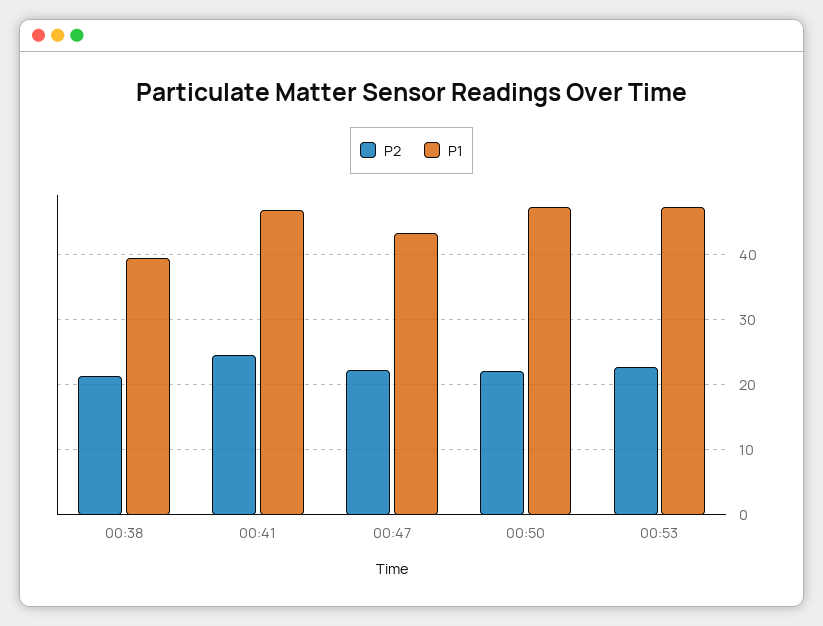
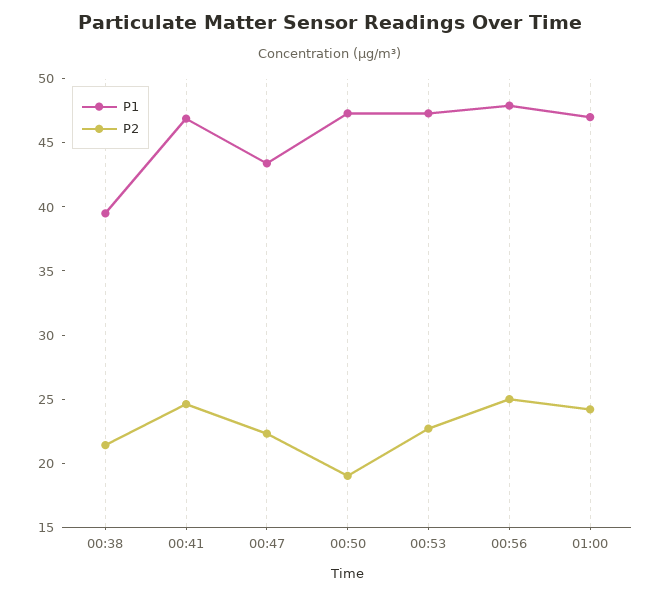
P2, 00:50: 22 -> 19
P1, 00:56: none -> 48
P2, 00:56: none -> 25
P1, 01:00: none -> 47
P2, 01:00: none -> 24

